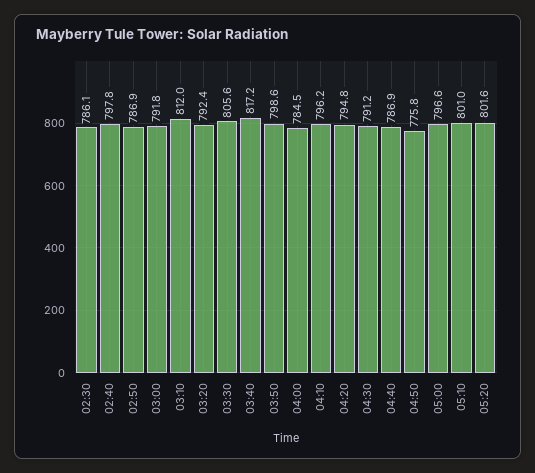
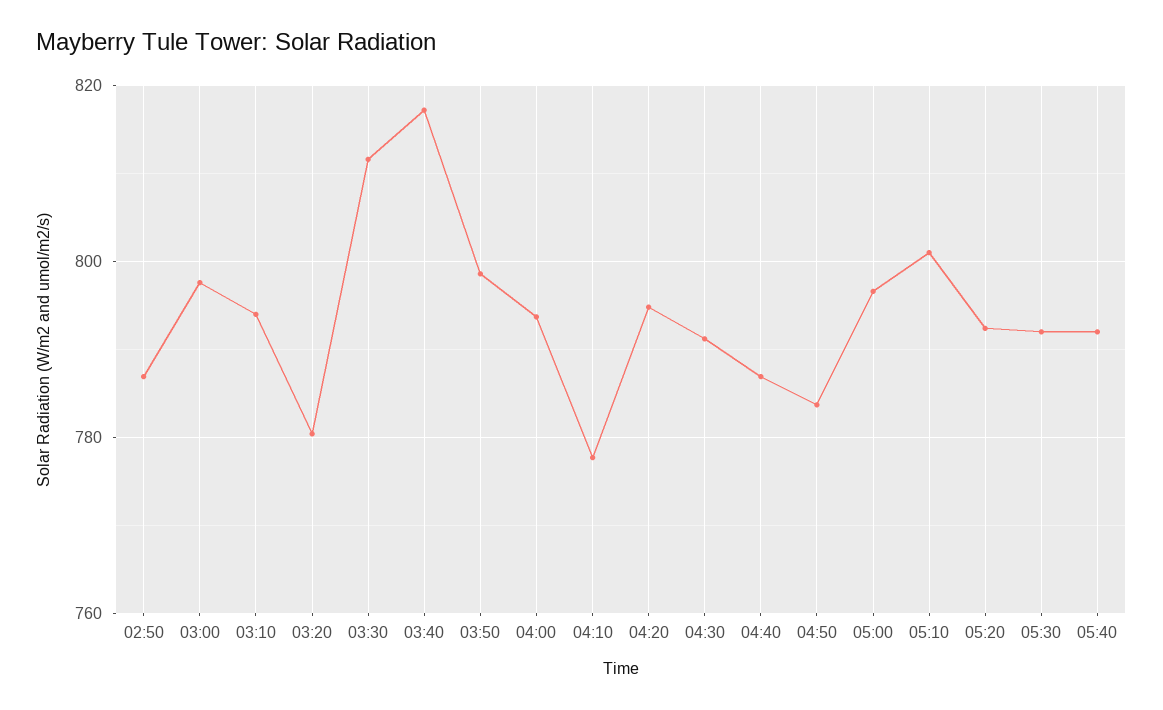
02:30: 786.1 -> none
02:40: 797.8 -> none
03:00: 791.8 -> 798
03:10: 812 -> 794
03:20: 792.4 -> 780
03:30: 805.6 -> 812
04:00: 784.5 -> 794
04:10: 796.2 -> 778
04:50: 775.8 -> 784
05:20: 801.6 -> 792
05:30: none -> 792
05:40: none -> 792

